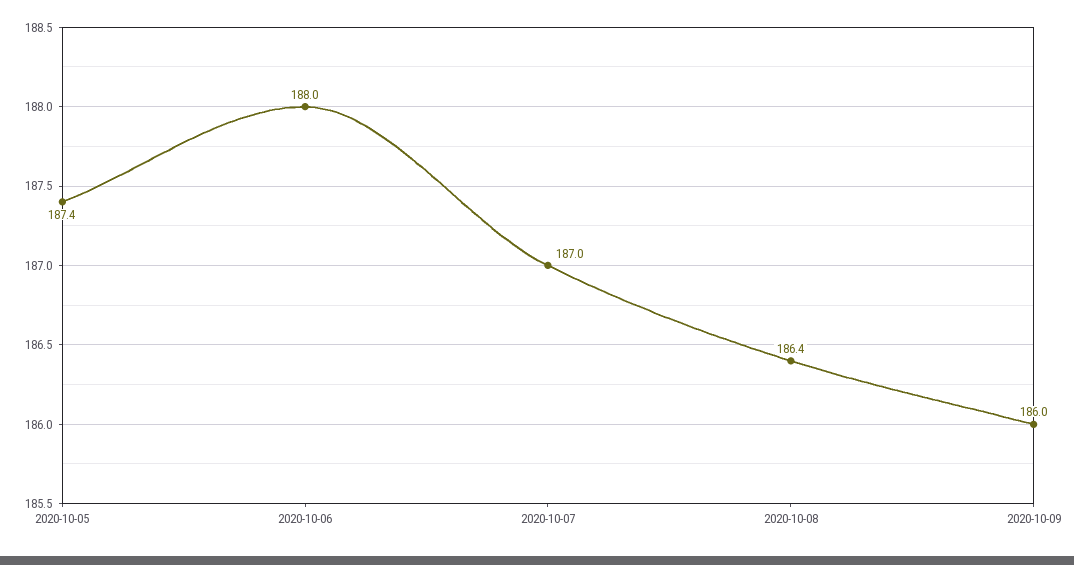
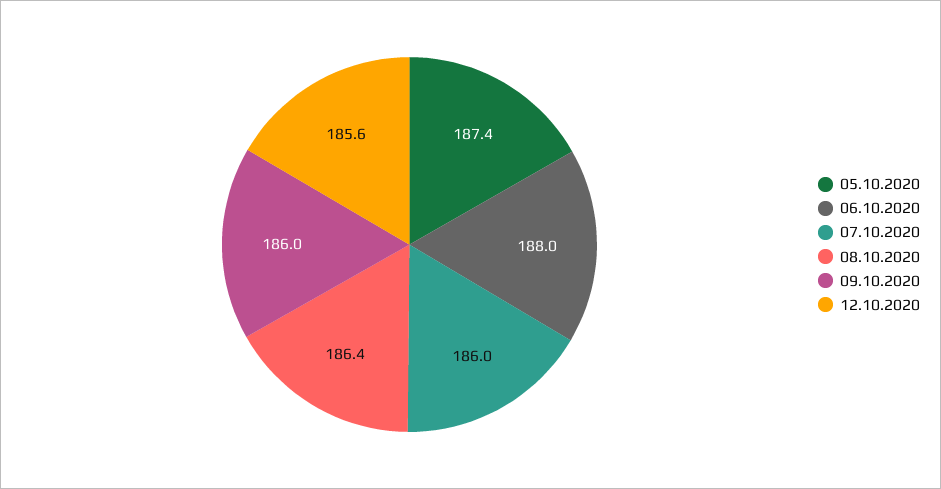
2020-10-07: 187 -> 186
12.10.2020: none -> 185.6

